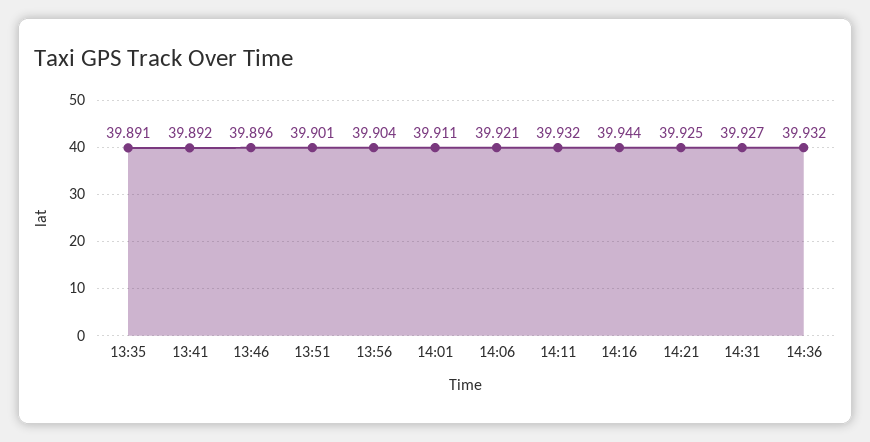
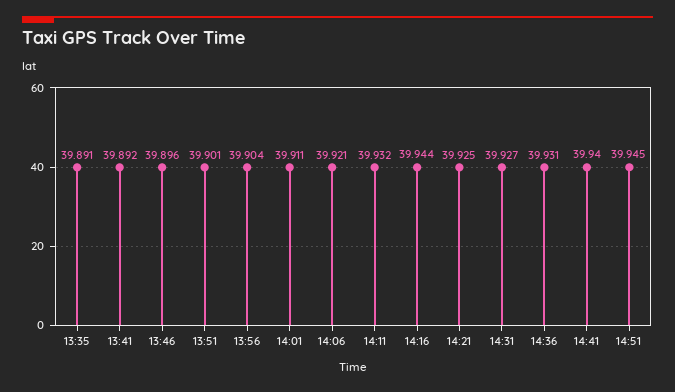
14:36: 39.932 -> 39.931
14:41: none -> 39.94
14:51: none -> 39.945

